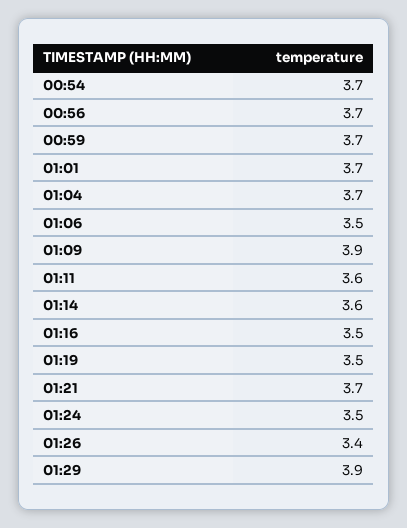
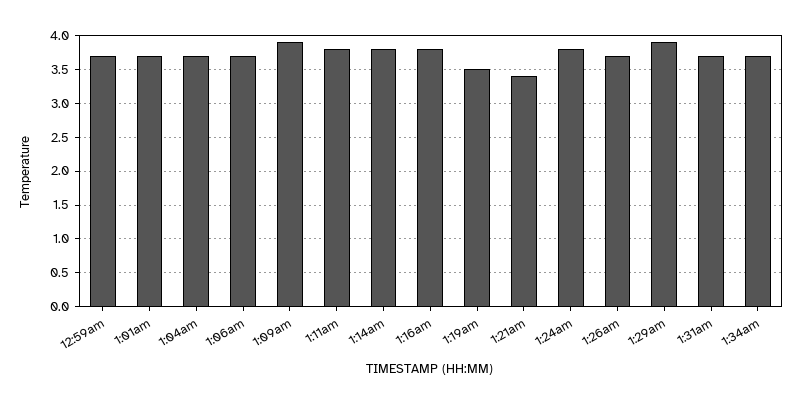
00:54: 3.7 -> none
00:56: 3.7 -> none
01:06: 3.5 -> 3.7
01:11: 3.6 -> 3.8
01:14: 3.6 -> 3.8
01:16: 3.5 -> 3.8
01:21: 3.7 -> 3.4
01:24: 3.5 -> 3.8
01:26: 3.4 -> 3.7
1:31am: none -> 3.7
1:34am: none -> 3.7

